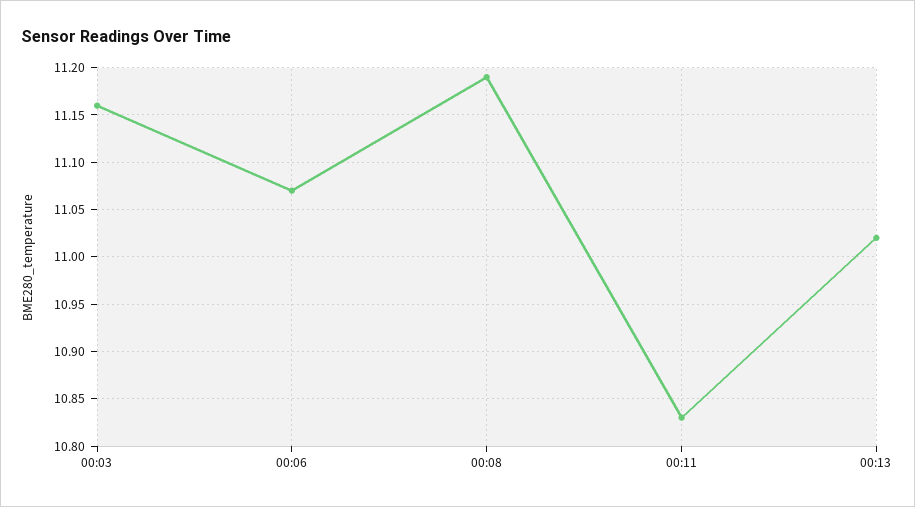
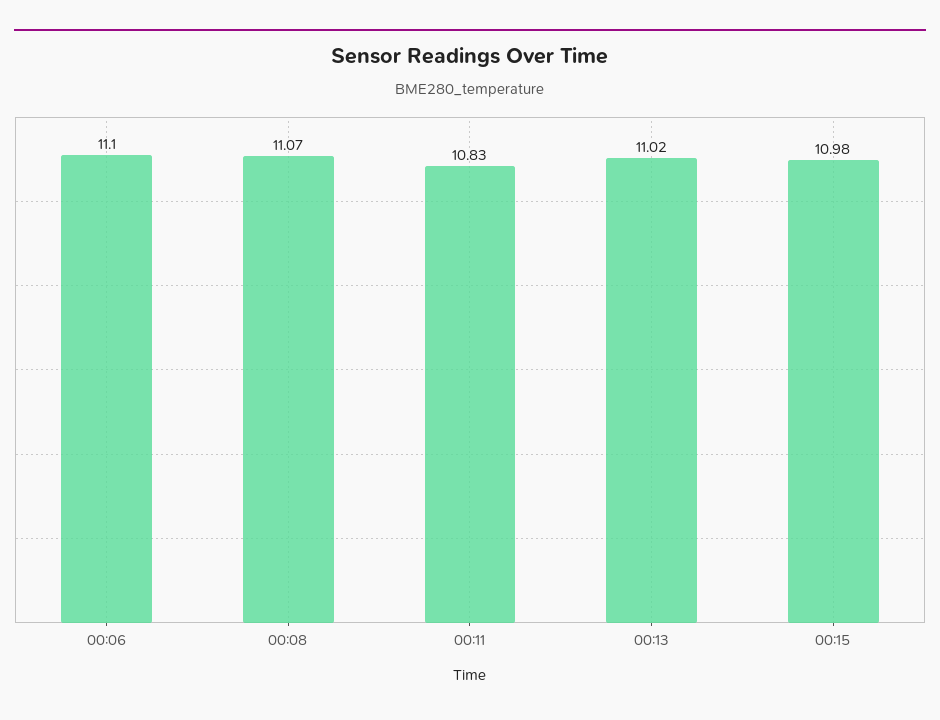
00:03: 11.16 -> none
00:06: 11.07 -> 11.1
00:08: 11.19 -> 11.07
00:15: none -> 10.98

